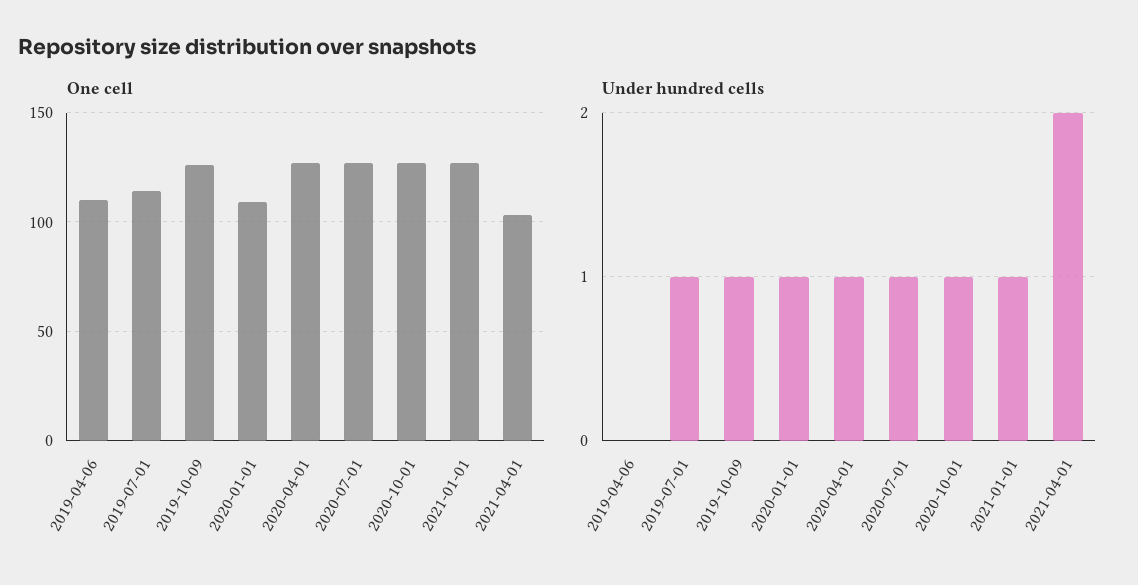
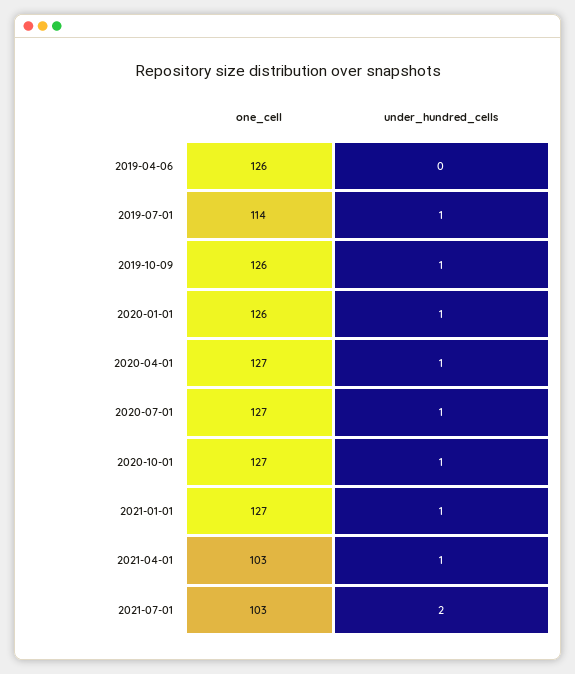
One cell, 2019-04-06: 110 -> 126
One cell, 2020-01-01: 110 -> 126
Under hundred cells, 2021-04-01: 2 -> 1
One cell, 2021-07-01: none -> 103
Under hundred cells, 2021-07-01: none -> 2

